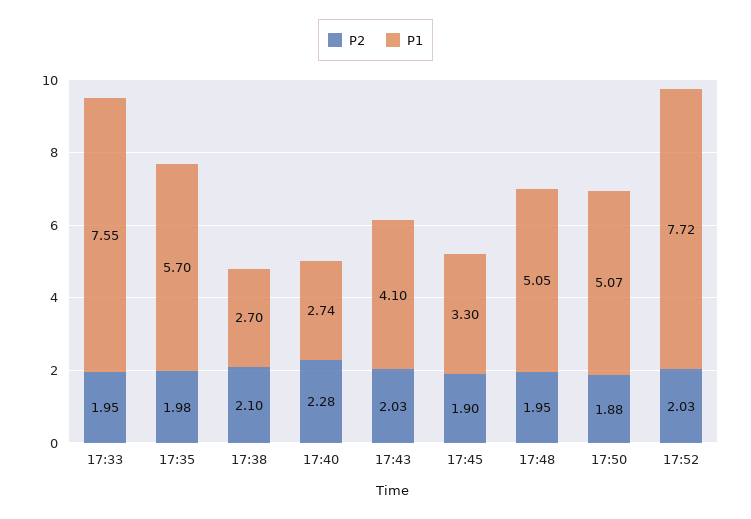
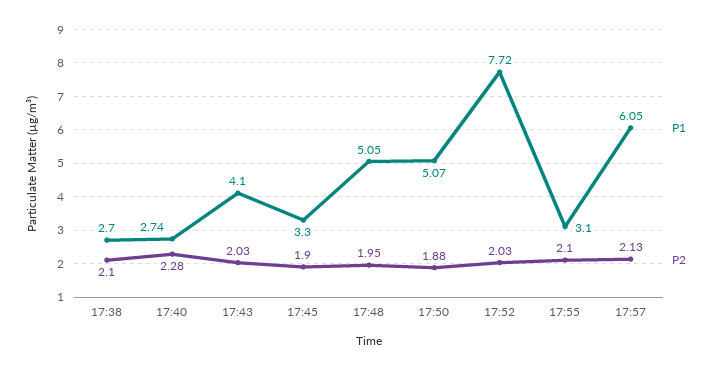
P2, 17:33: 1.95 -> none
P1, 17:33: 7.55 -> none
P2, 17:35: 1.98 -> none
P1, 17:35: 5.7 -> none
P1, 17:55: none -> 3.1
P2, 17:55: none -> 2.1
P1, 17:57: none -> 6.05
P2, 17:57: none -> 2.13

